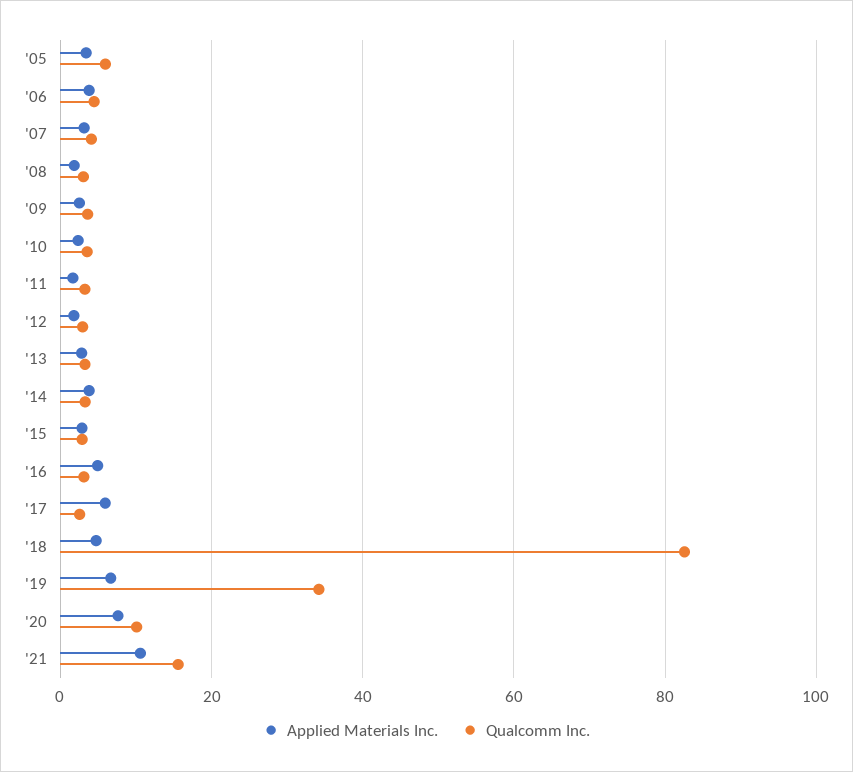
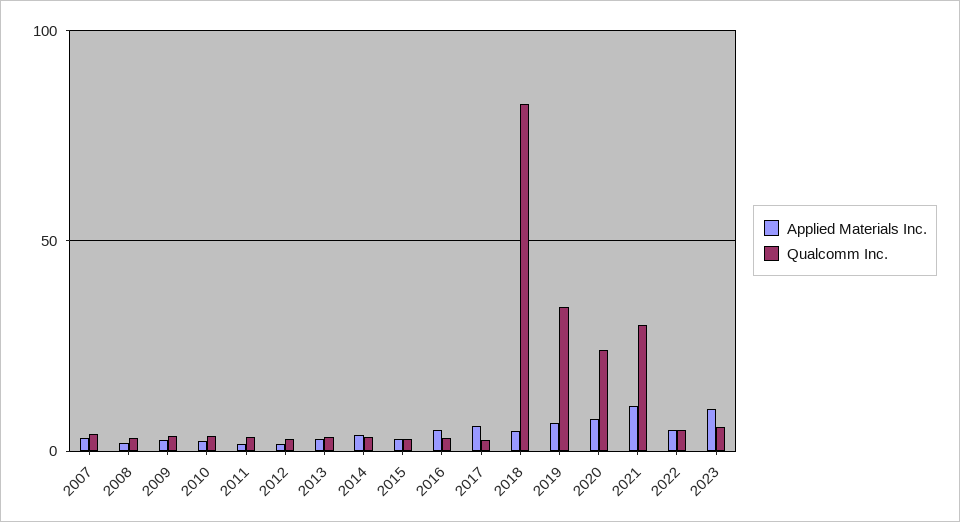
Applied Materials Inc., '05: 4 -> none
Qualcomm Inc., '05: 6 -> none
Applied Materials Inc., '06: 4 -> none
Qualcomm Inc., '06: 4 -> none
Qualcomm Inc., '20: 10 -> 25
Qualcomm Inc., '21: 16 -> 30
Applied Materials Inc., 2022: none -> 5
Qualcomm Inc., 2022: none -> 5
Applied Materials Inc., 2023: none -> 10
Qualcomm Inc., 2023: none -> 5

